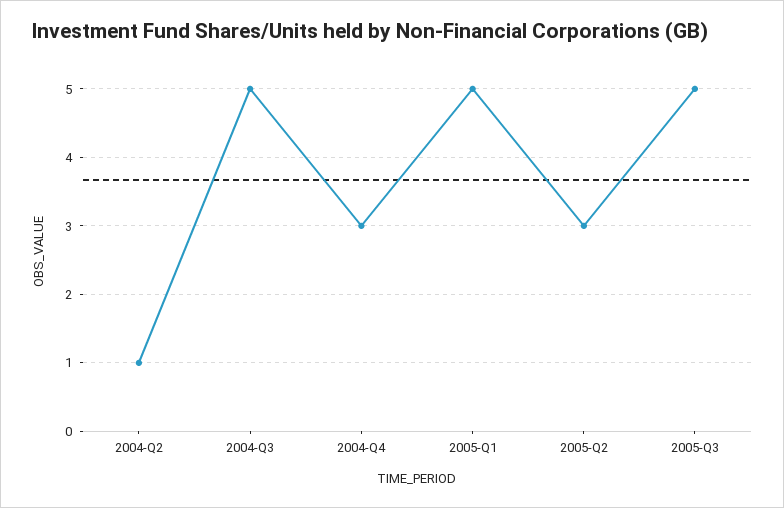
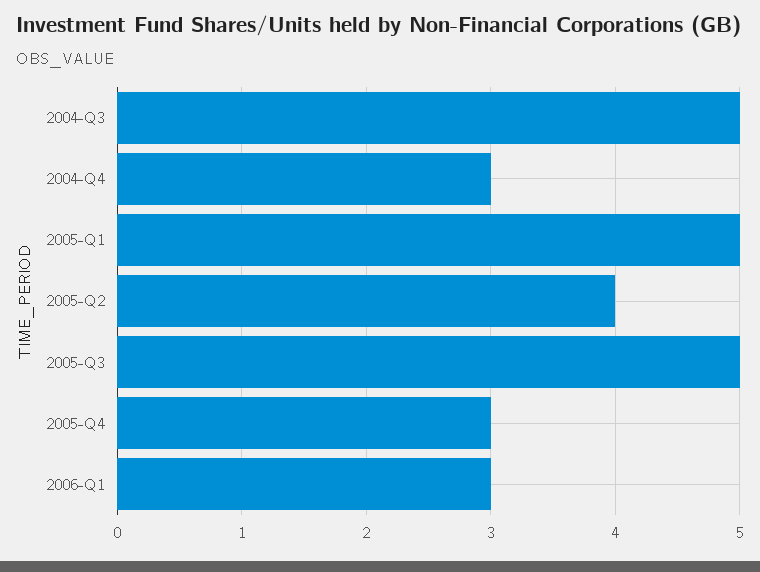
2004-Q2: 1 -> none
2005-Q2: 3 -> 4
2005-Q4: none -> 3
2006-Q1: none -> 3

